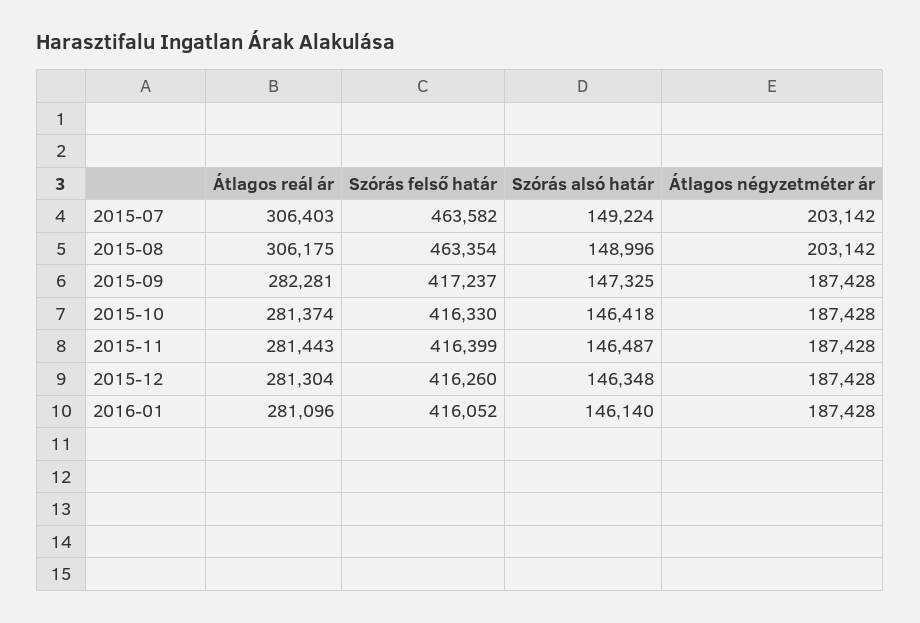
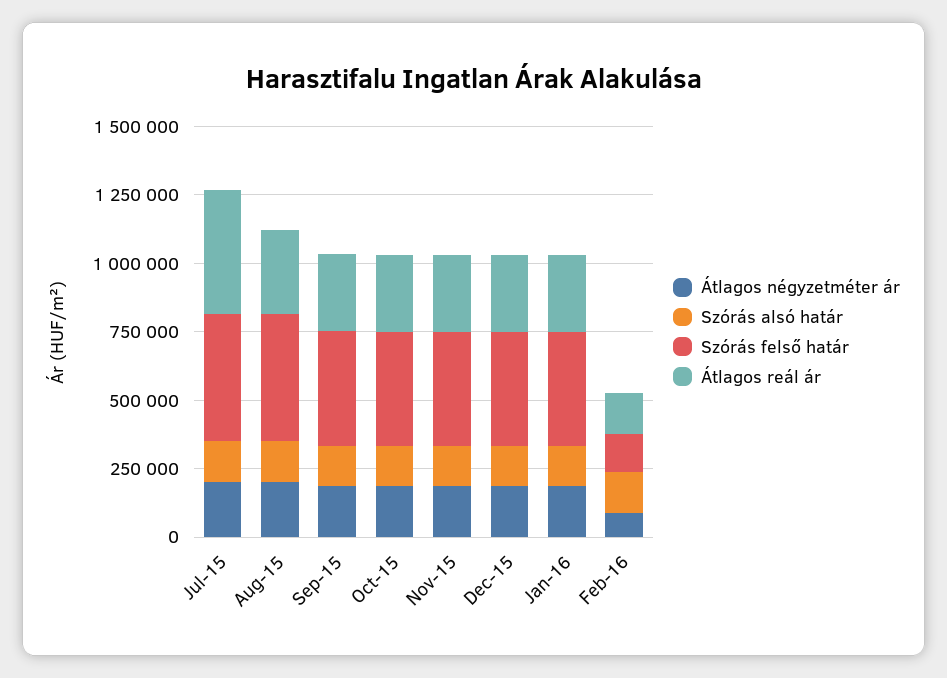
Átlagos reál ár, 2015-07: 306403 -> 450000
Átlagos négyzetméter ár, Feb-16: none -> 100000
Szórás alsó határ, Feb-16: none -> 150000
Szórás felső határ, Feb-16: none -> 150000
Átlagos reál ár, Feb-16: none -> 150000

